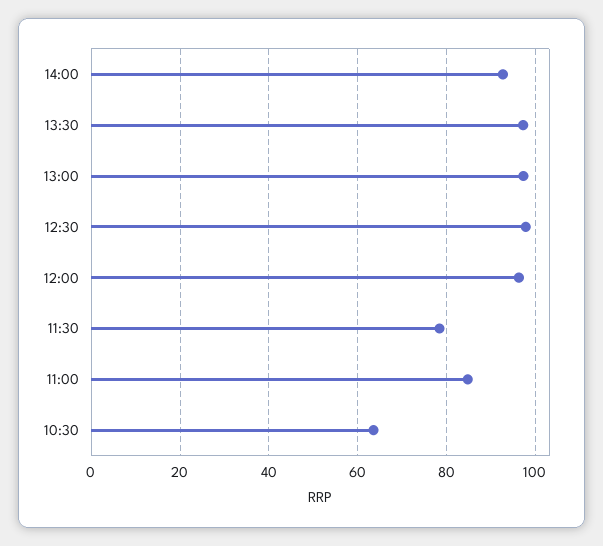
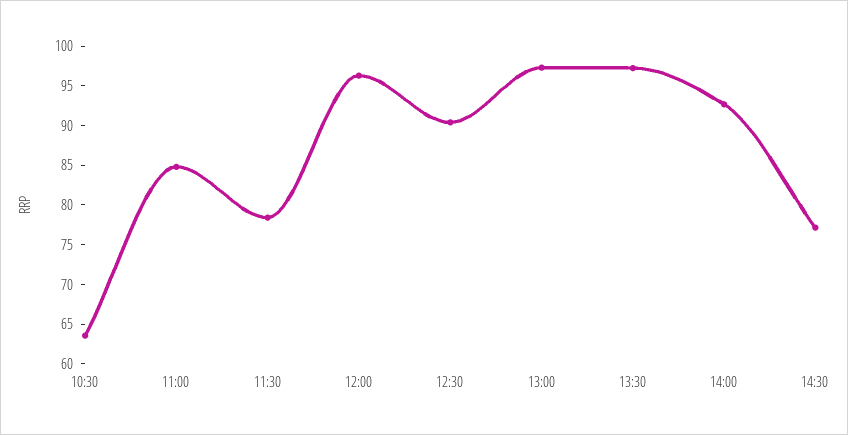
12:30: 98 -> 90
14:30: none -> 77.5

